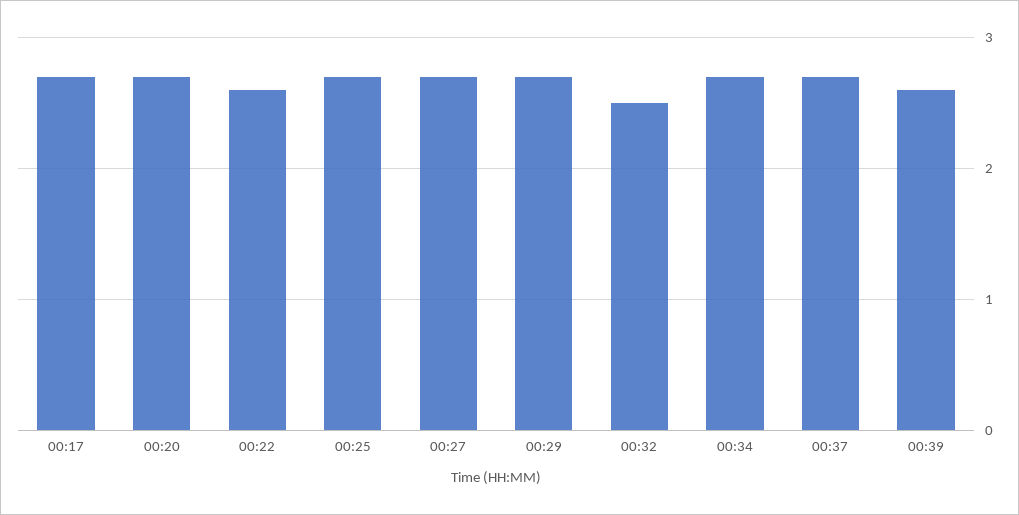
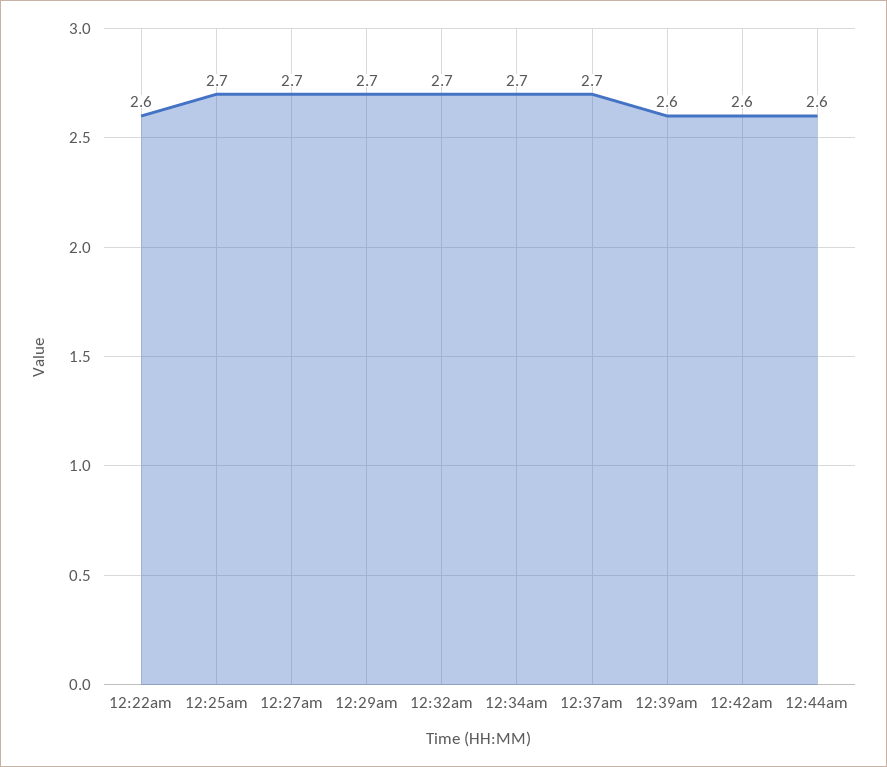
00:17: 2.7 -> none
00:20: 2.7 -> none
00:32: 2.5 -> 2.7
12:42am: none -> 2.6
12:44am: none -> 2.6

